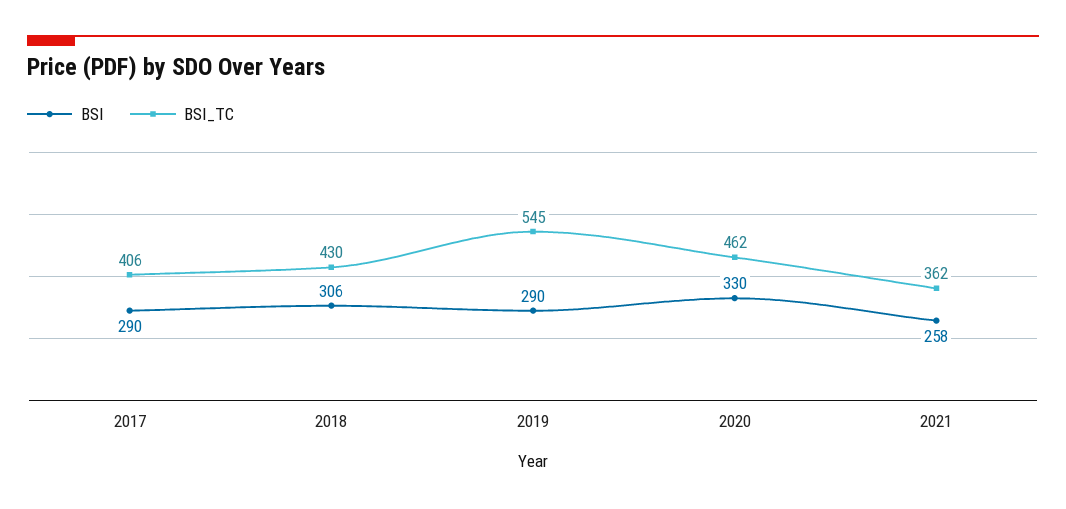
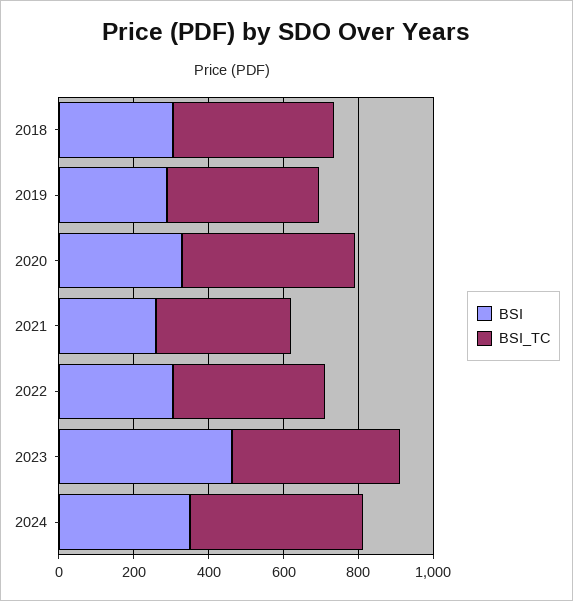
BSI, 2017: 290 -> none
BSI_TC, 2017: 406 -> none
BSI_TC, 2019: 545 -> 400
BSI, 2022: none -> 300
BSI_TC, 2022: none -> 400
BSI, 2023: none -> 450
BSI_TC, 2023: none -> 450
BSI, 2024: none -> 350
BSI_TC, 2024: none -> 450

